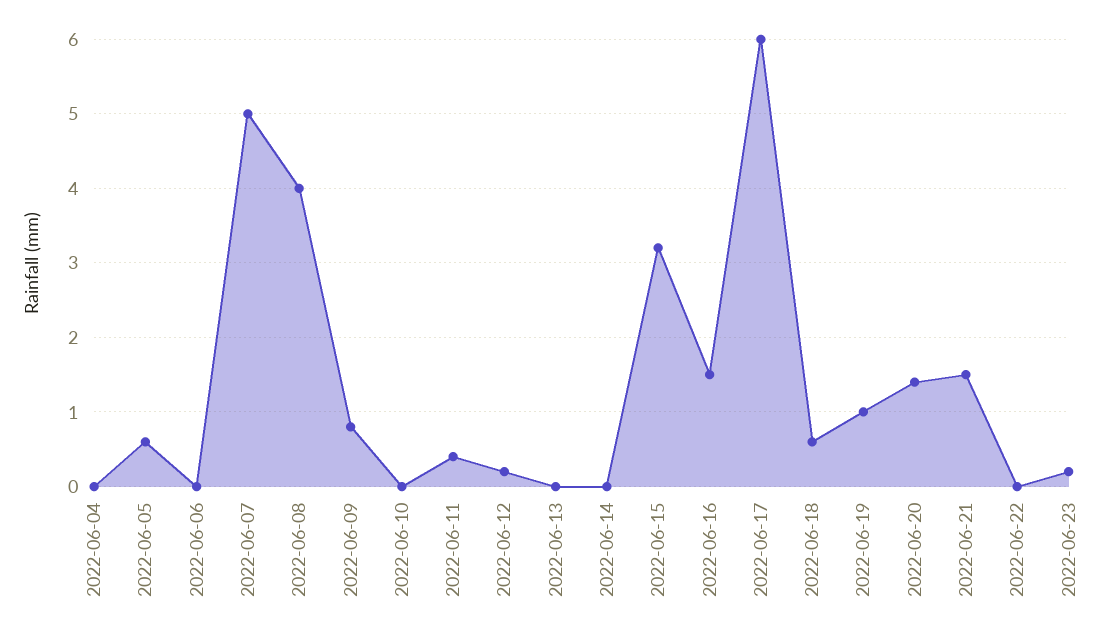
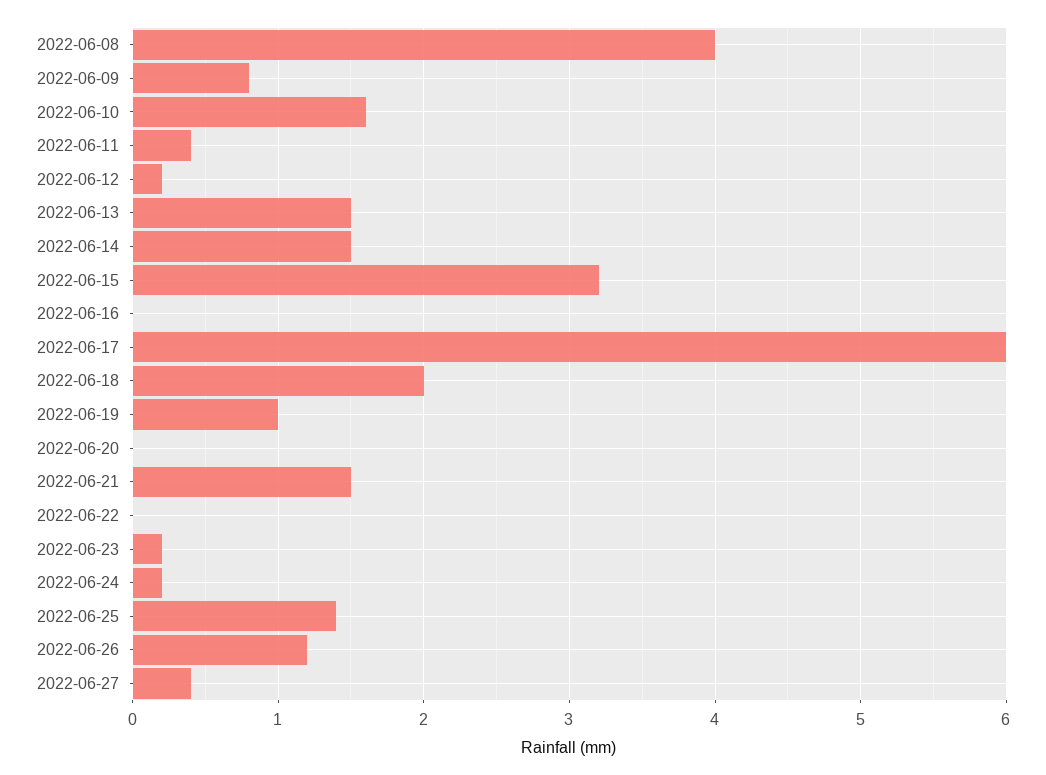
2022-06-04: 0 -> none
2022-06-05: 0.6 -> none
2022-06-06: 0 -> none
2022-06-07: 5 -> none
2022-06-10: 0 -> 1.6
2022-06-13: 0 -> 1.5
2022-06-14: 0 -> 1.5
2022-06-16: 1.5 -> 0
2022-06-18: 0.6 -> 2
2022-06-20: 1.4 -> 0
2022-06-24: none -> 0.2
2022-06-25: none -> 1.4
2022-06-26: none -> 1.2
2022-06-27: none -> 0.4

